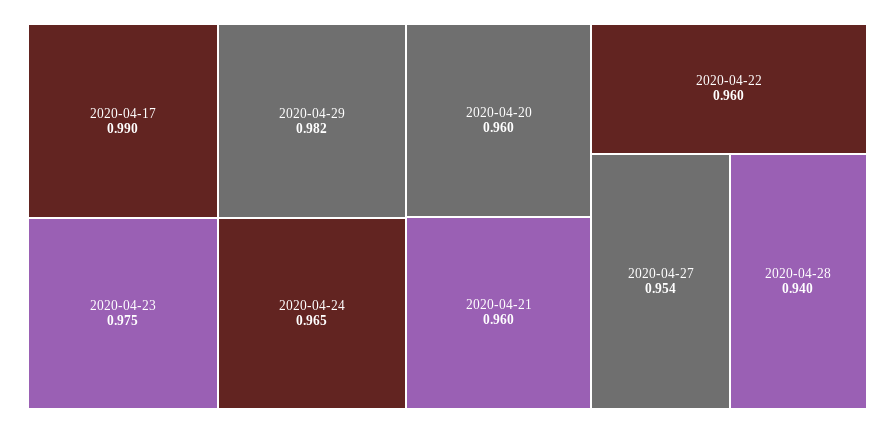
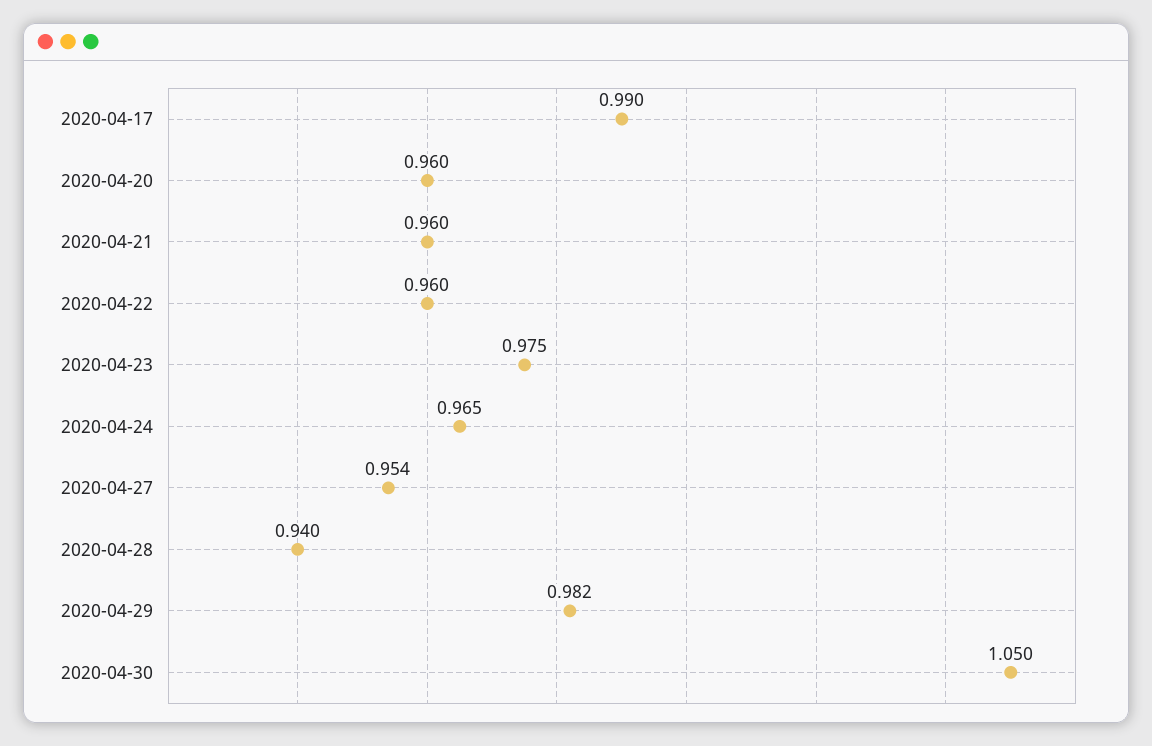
2020-04-30: none -> 1.05

